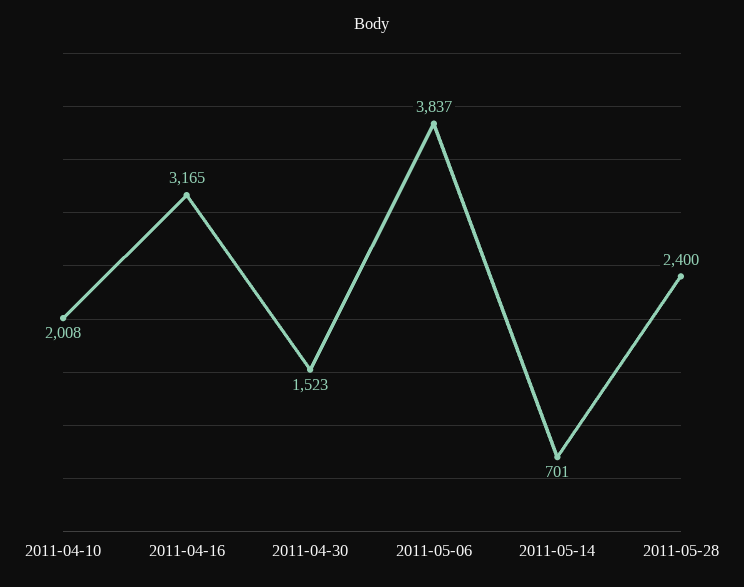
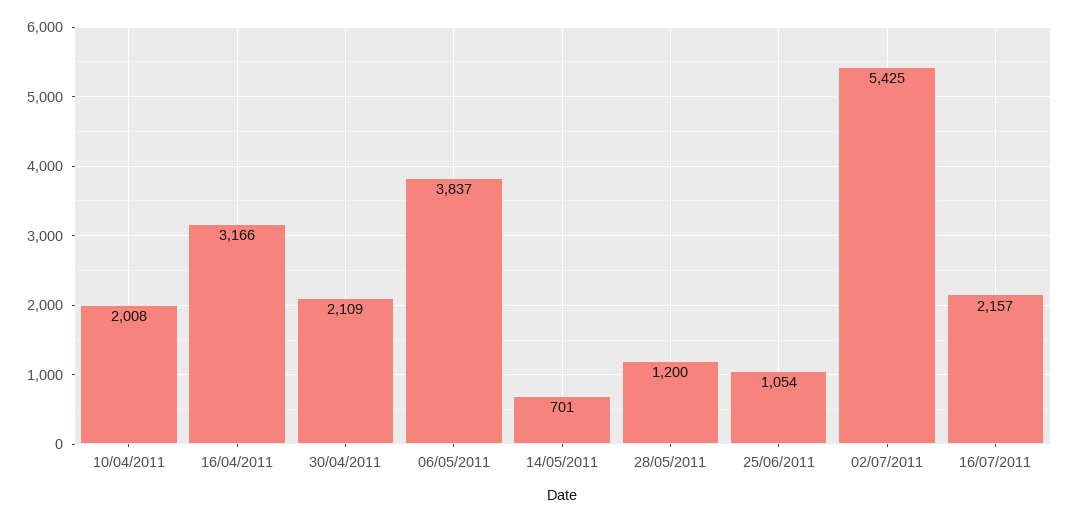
2011-04-16: 3165 -> 3166
2011-04-30: 1523 -> 2109
2011-05-28: 2400 -> 1200
25/06/2011: none -> 1054
02/07/2011: none -> 5425
16/07/2011: none -> 2157

